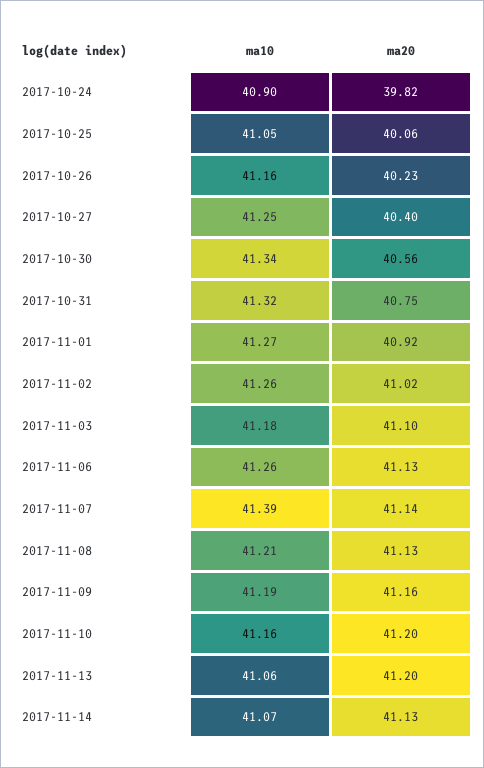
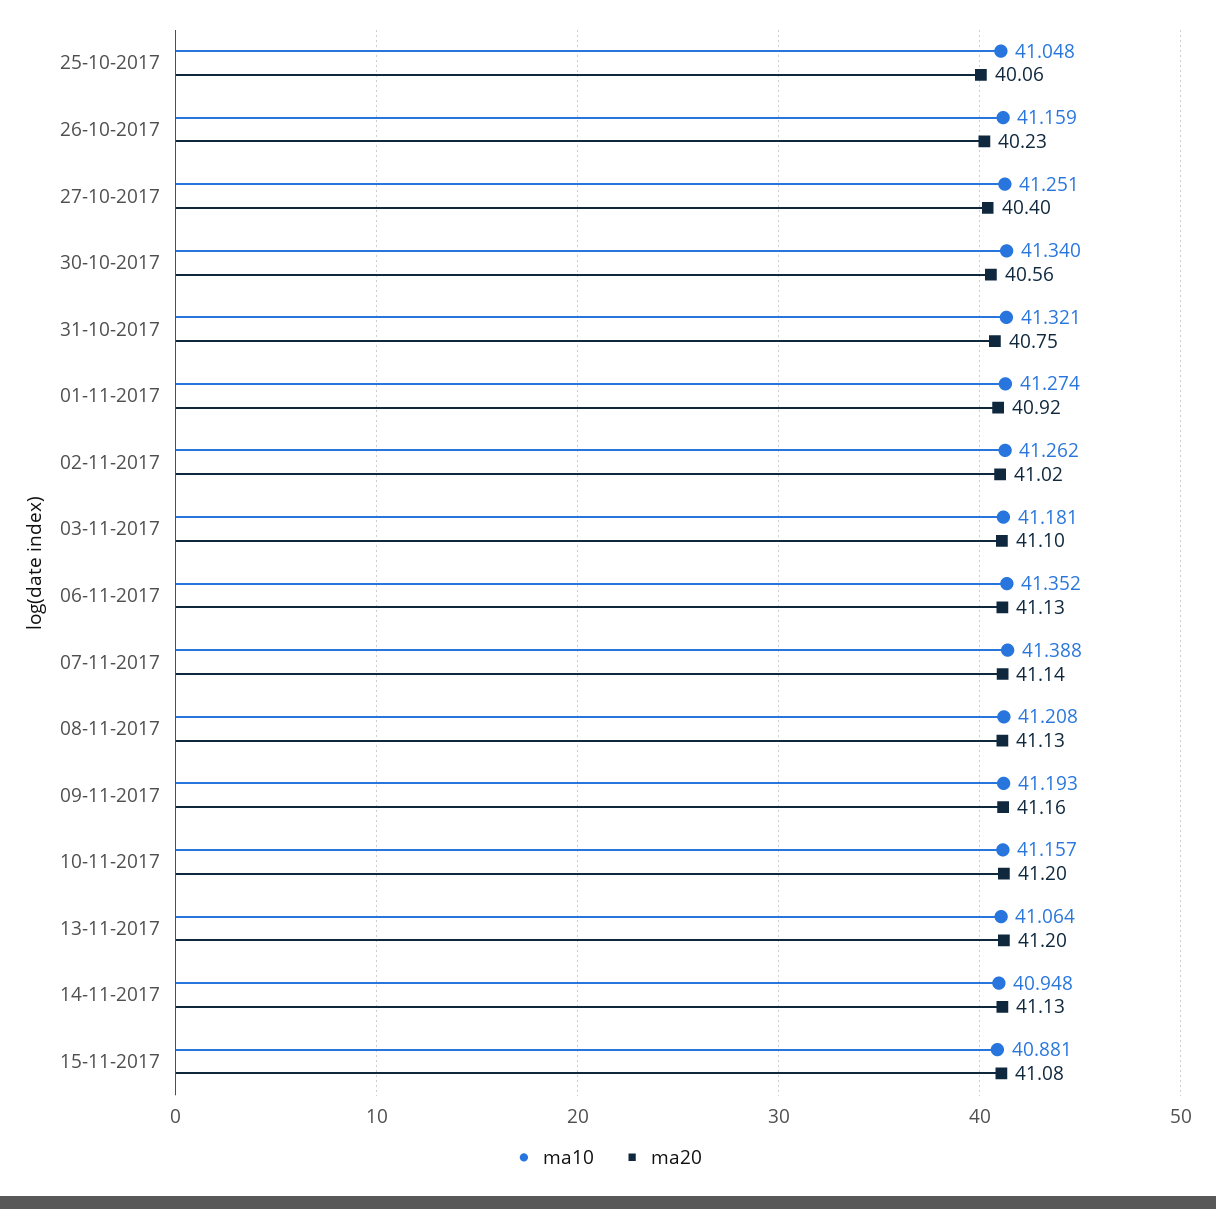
ma10, 2017-10-24: 40.9 -> none
ma20, 2017-10-24: 39.82 -> none
ma10, 2017-11-06: 41.26 -> 41.352
ma10, 2017-11-14: 41.07 -> 40.948
ma10, 15-11-2017: none -> 40.881
ma20, 15-11-2017: none -> 41.08

